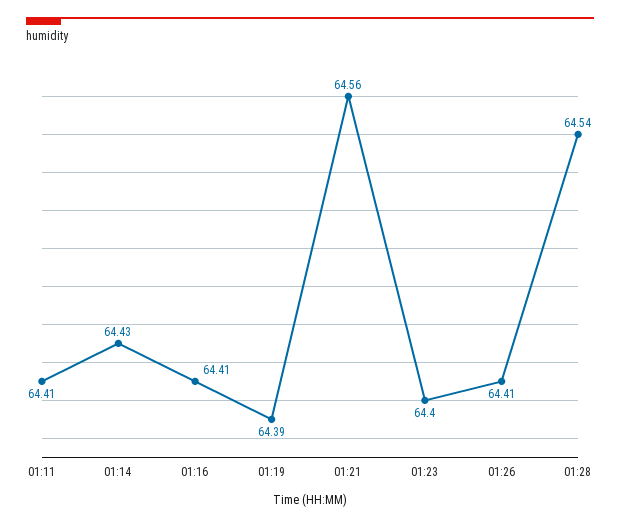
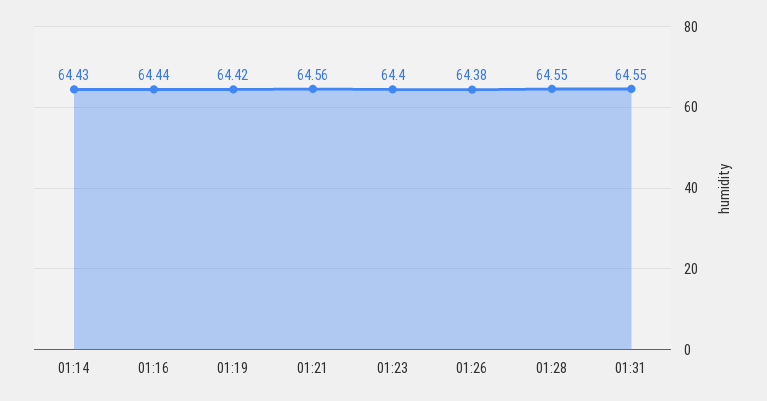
01:11: 64.41 -> none
01:16: 64.41 -> 64.44
01:19: 64.39 -> 64.42
01:26: 64.41 -> 64.38
01:28: 64.54 -> 64.55
01:31: none -> 64.55

